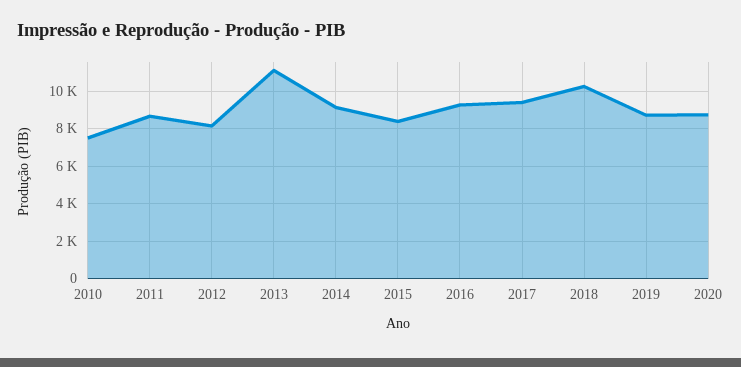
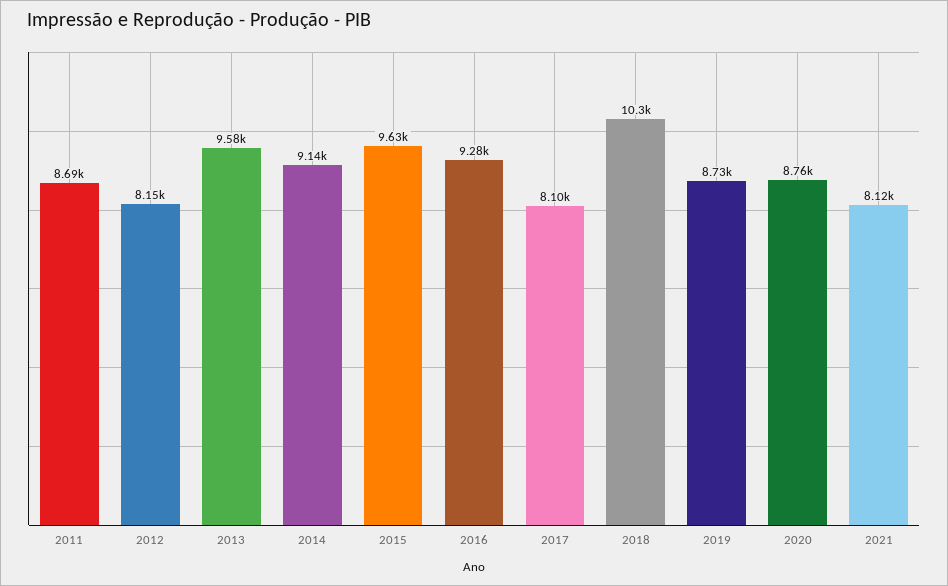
2010: 7500 -> none
2013: 11000 -> 9580
2015: 8500 -> 9630
2017: 9500 -> 8100
2021: none -> 8120

